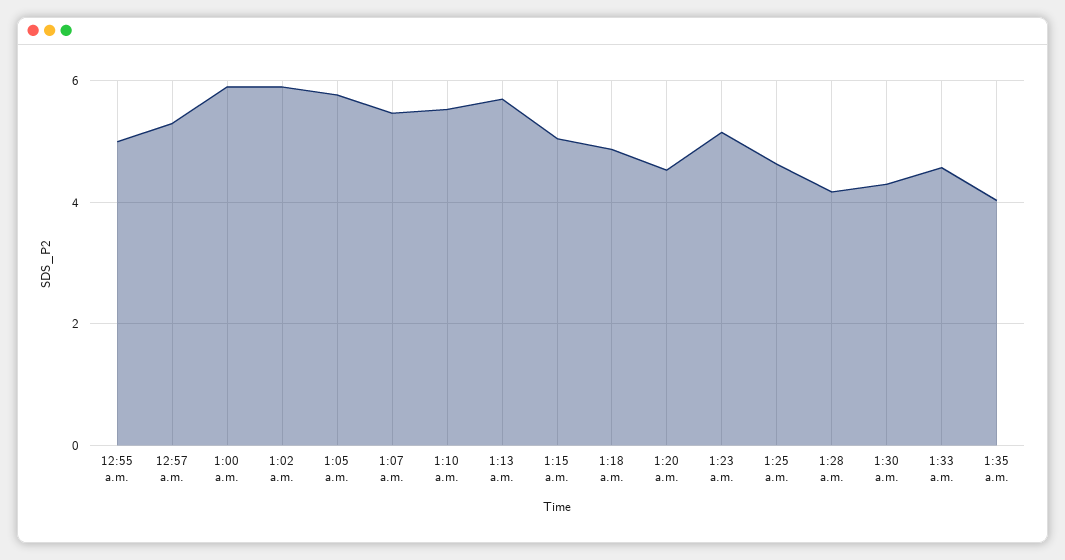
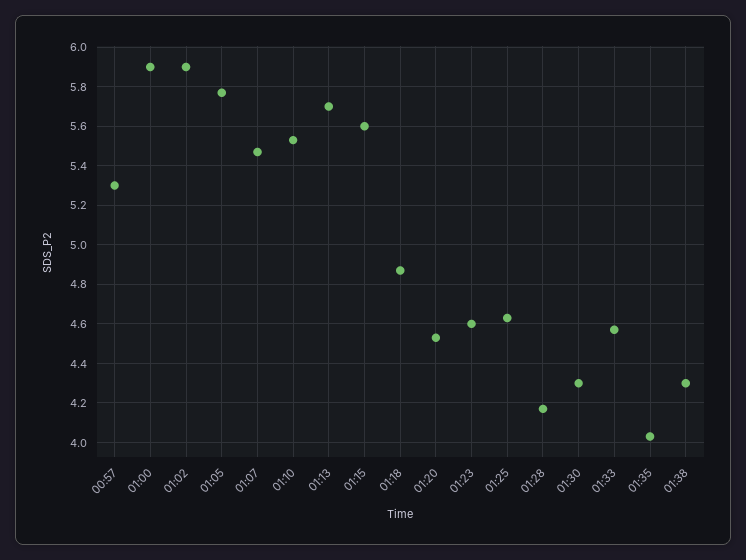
12:55 a.m.: 5 -> none
1:15 a.m.: 5 -> 5.6
1:23 a.m.: 5.2 -> 4.6
01:38: none -> 4.3

